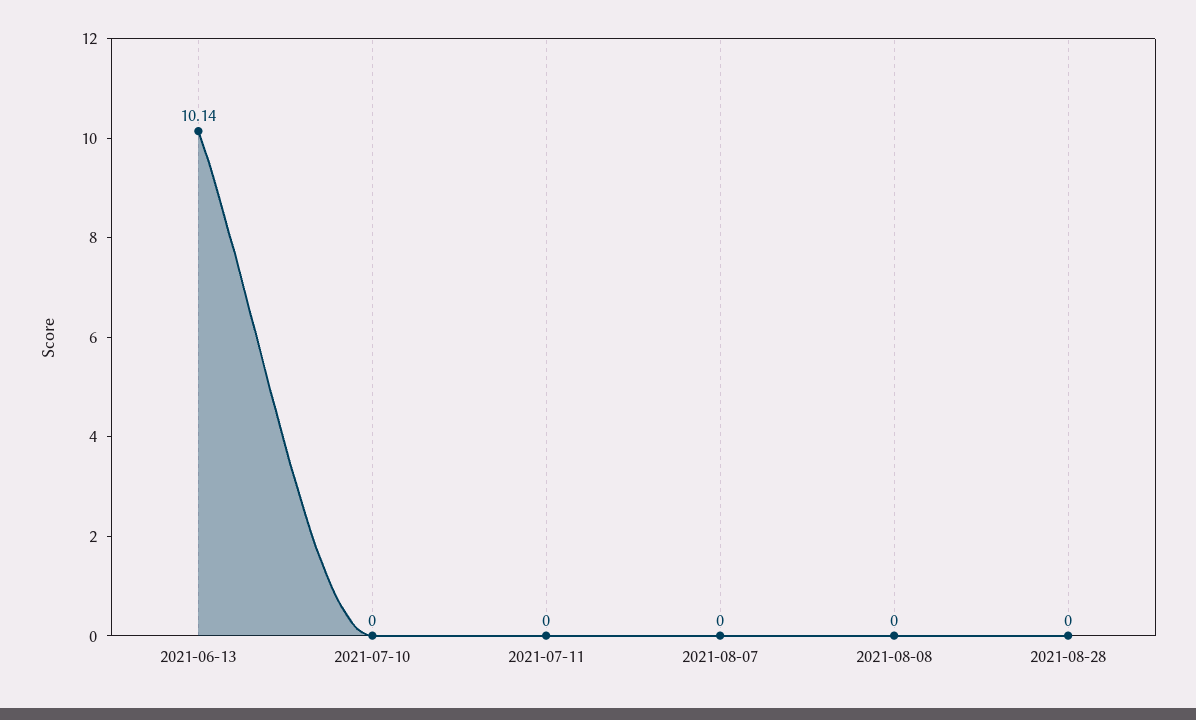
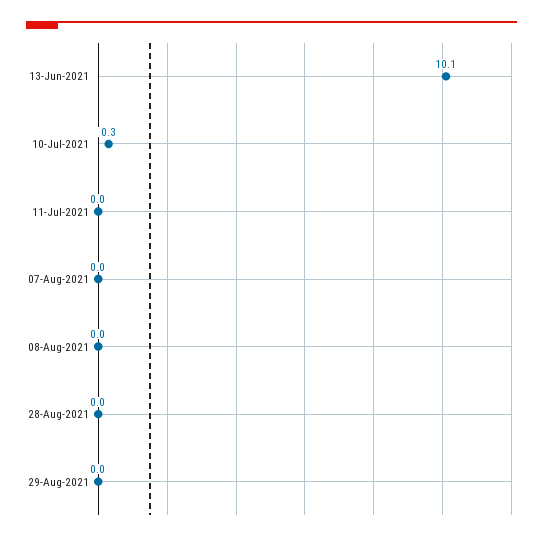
2021-07-10: 0 -> 0.3
29-Aug-2021: none -> 0

